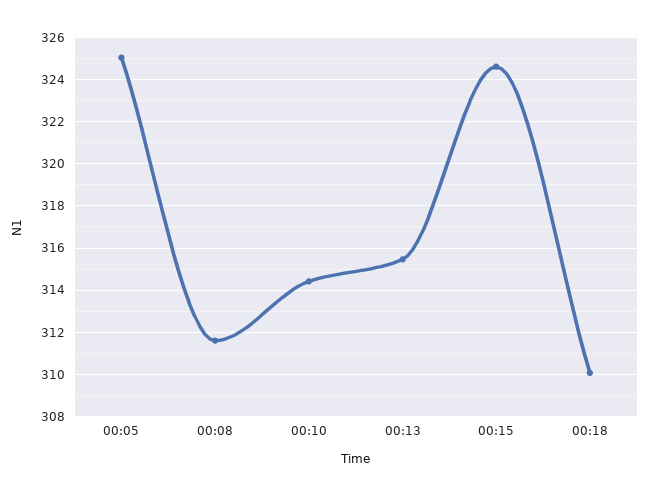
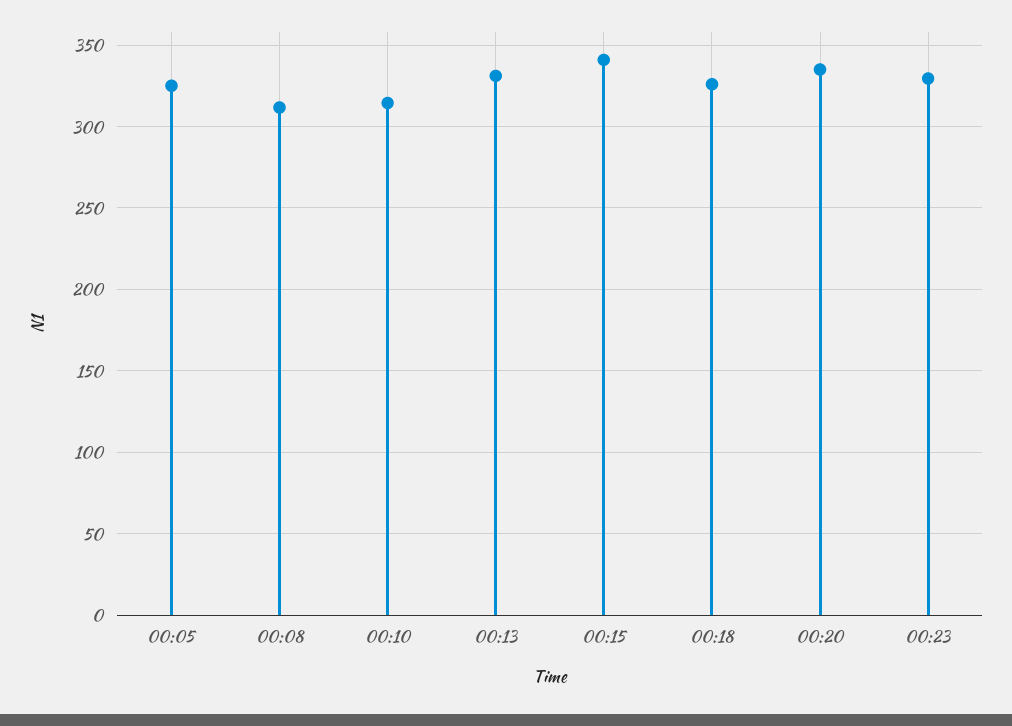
00:13: 315.5 -> 330
00:15: 324.5 -> 340
00:18: 310 -> 325
00:20: none -> 335
00:23: none -> 330

